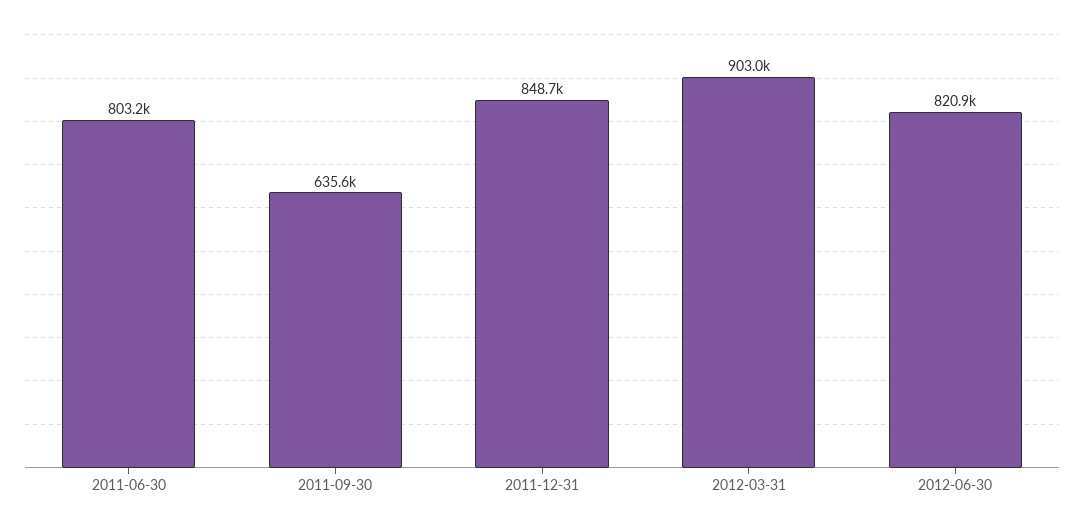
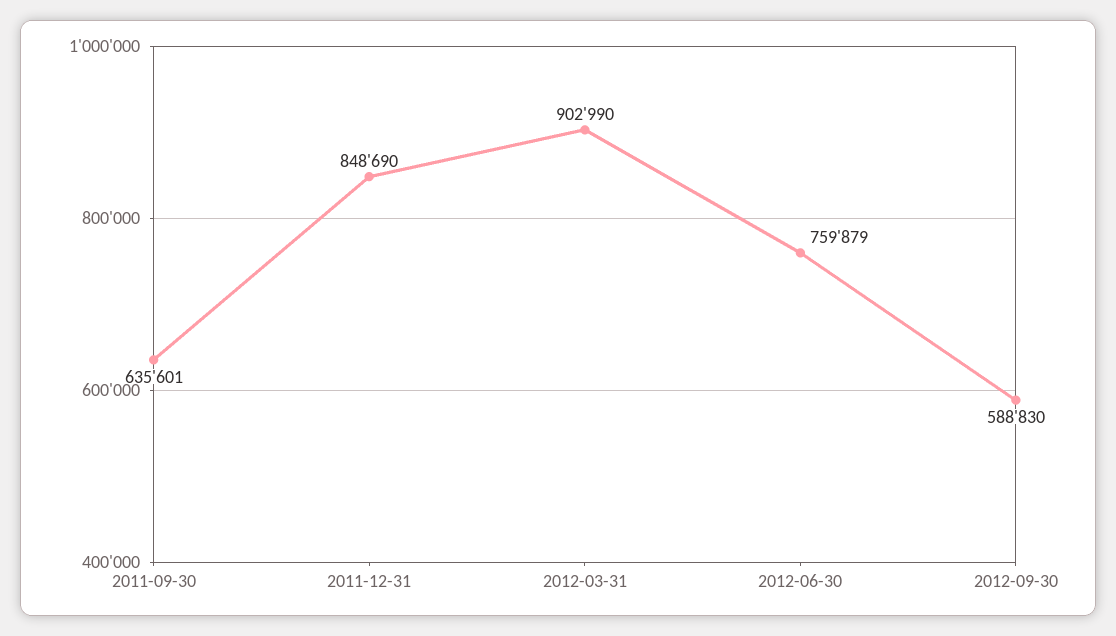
2011-06-30: 803200 -> none
2012-06-30: 820900 -> 759879
2012-09-30: none -> 588830

